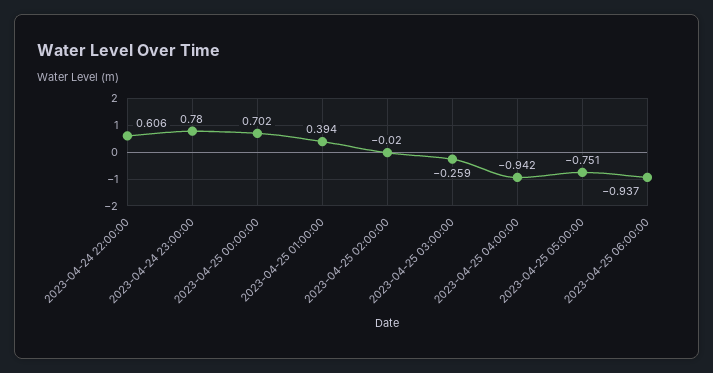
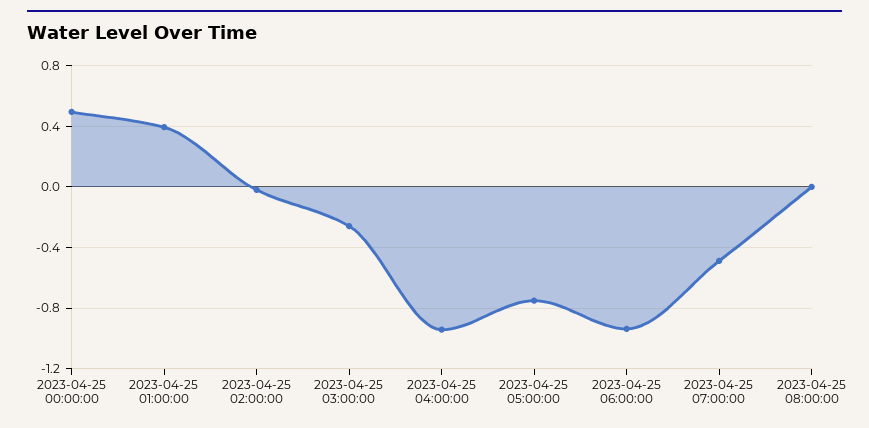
2023-04-24 22:00:00: 0.606 -> none
2023-04-24 23:00:00: 0.78 -> none
2023-04-25 00:00:00: 0.702 -> 0.5
2023-04-25 07:00:00: none -> -0.5
2023-04-25 08:00:00: none -> 0

